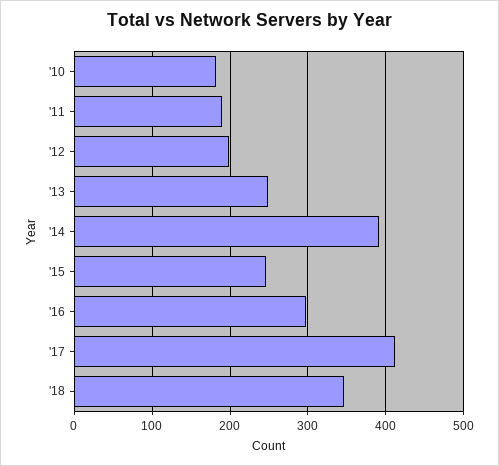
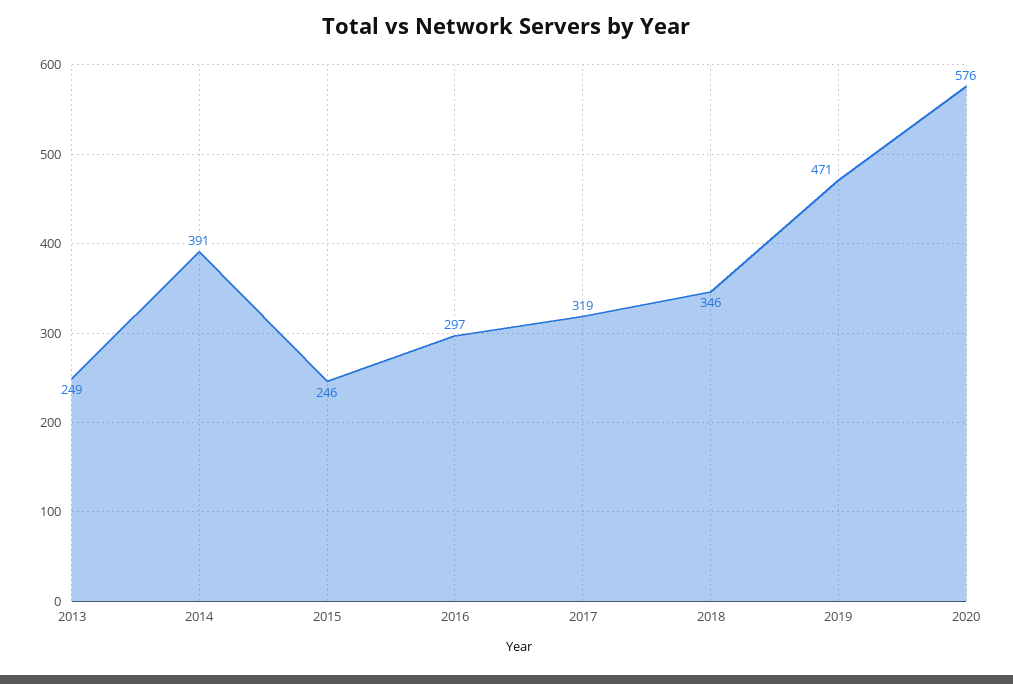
'10: 180 -> none
'11: 190 -> none
'12: 200 -> none
'17: 410 -> 319
2019: none -> 471
2020: none -> 576

